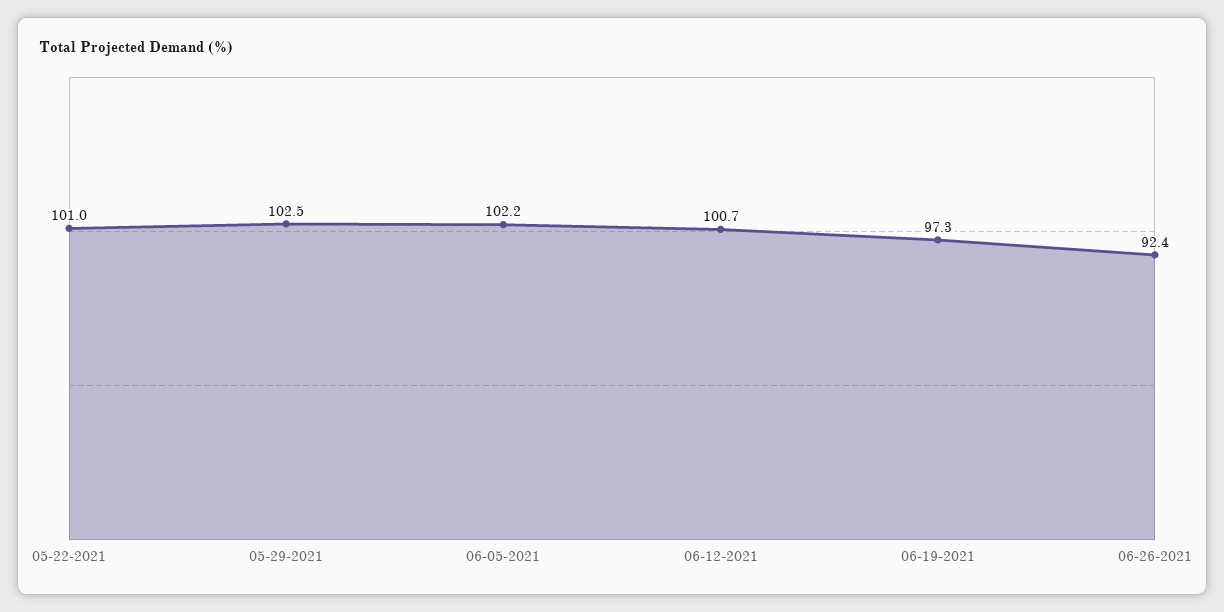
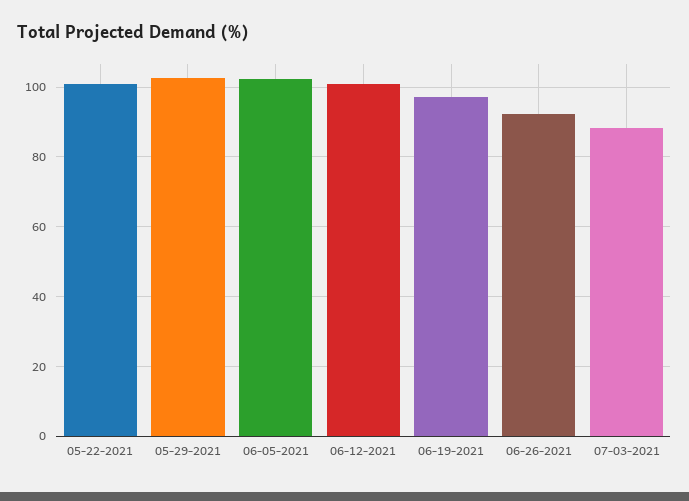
07-03-2021: none -> 88

